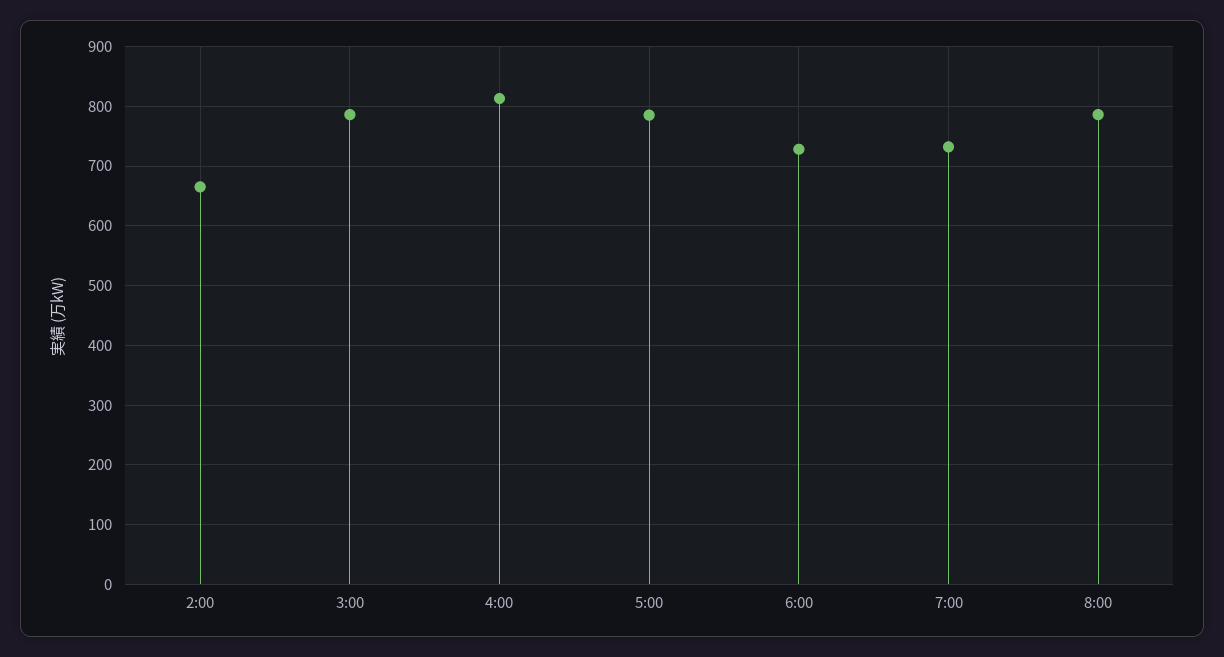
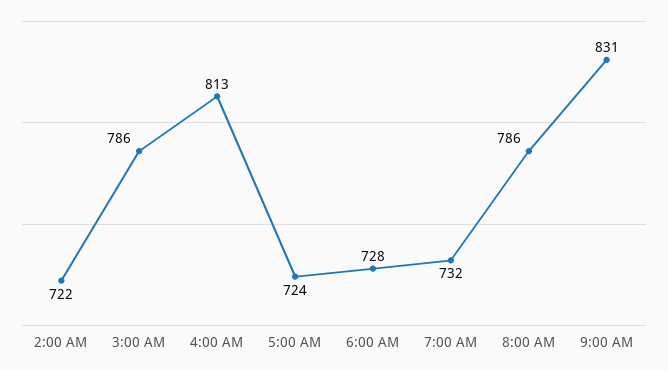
2:00: 660 -> 722
5:00: 780 -> 724
9:00 AM: none -> 831

